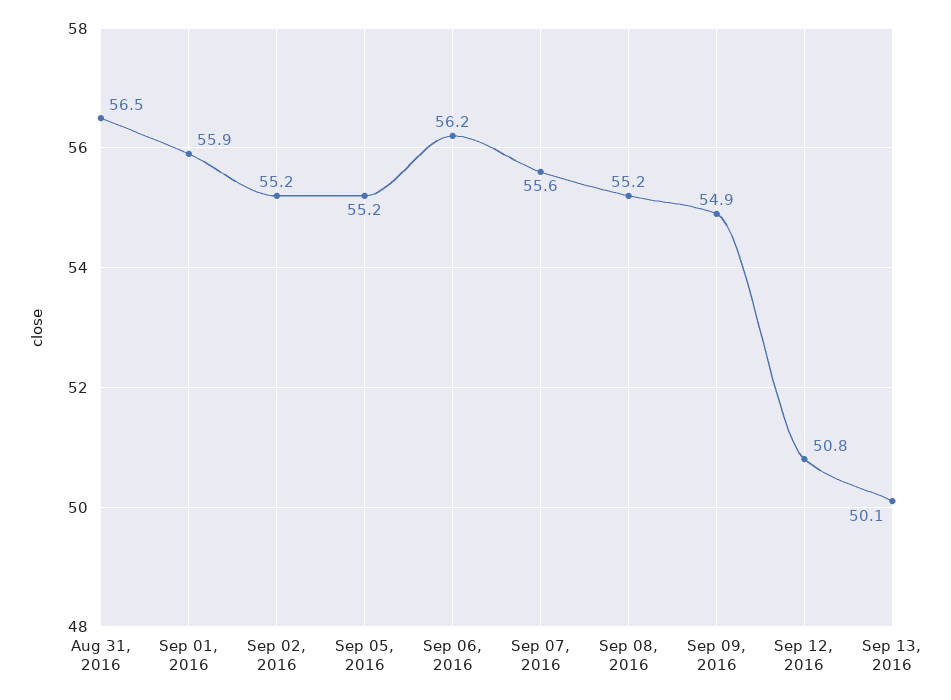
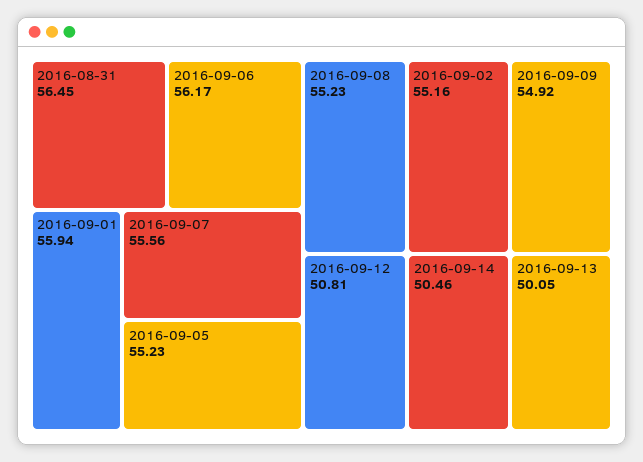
2016-09-14: none -> 50.46

